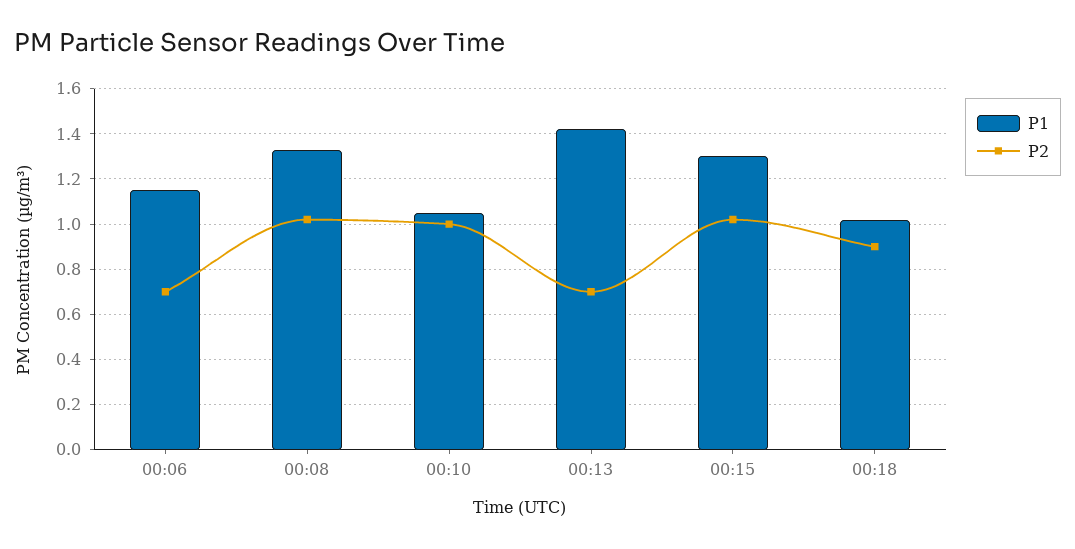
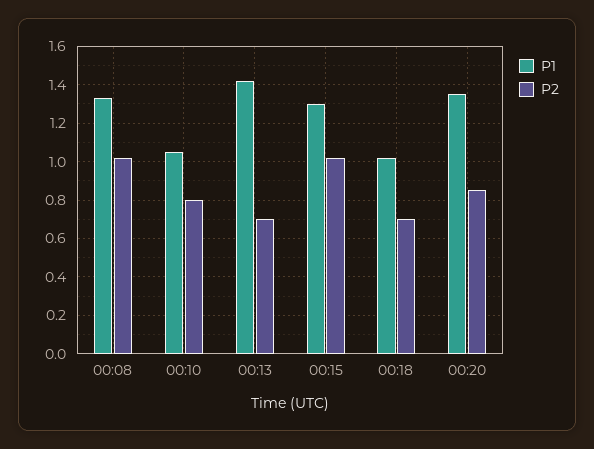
P1, 00:06: 1.15 -> none
P2, 00:06: 0.7 -> none
P2, 00:10: 1 -> 0.8
P2, 00:18: 0.9 -> 0.7
P1, 00:20: none -> 1.35
P2, 00:20: none -> 0.85

